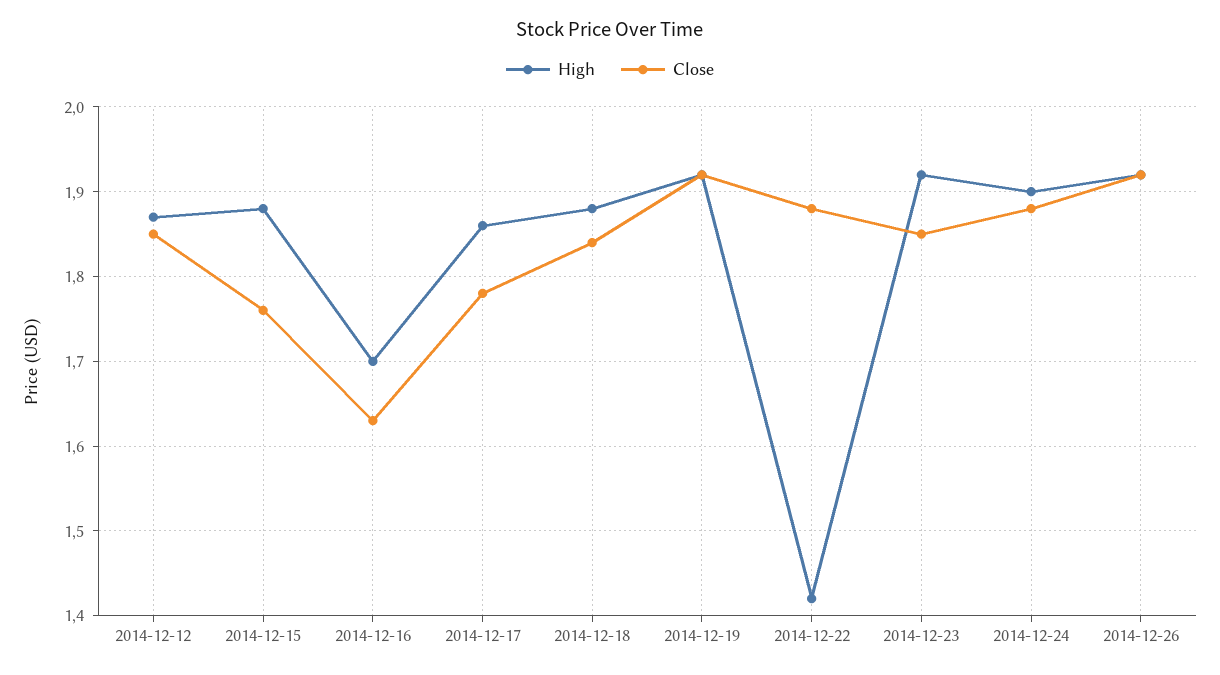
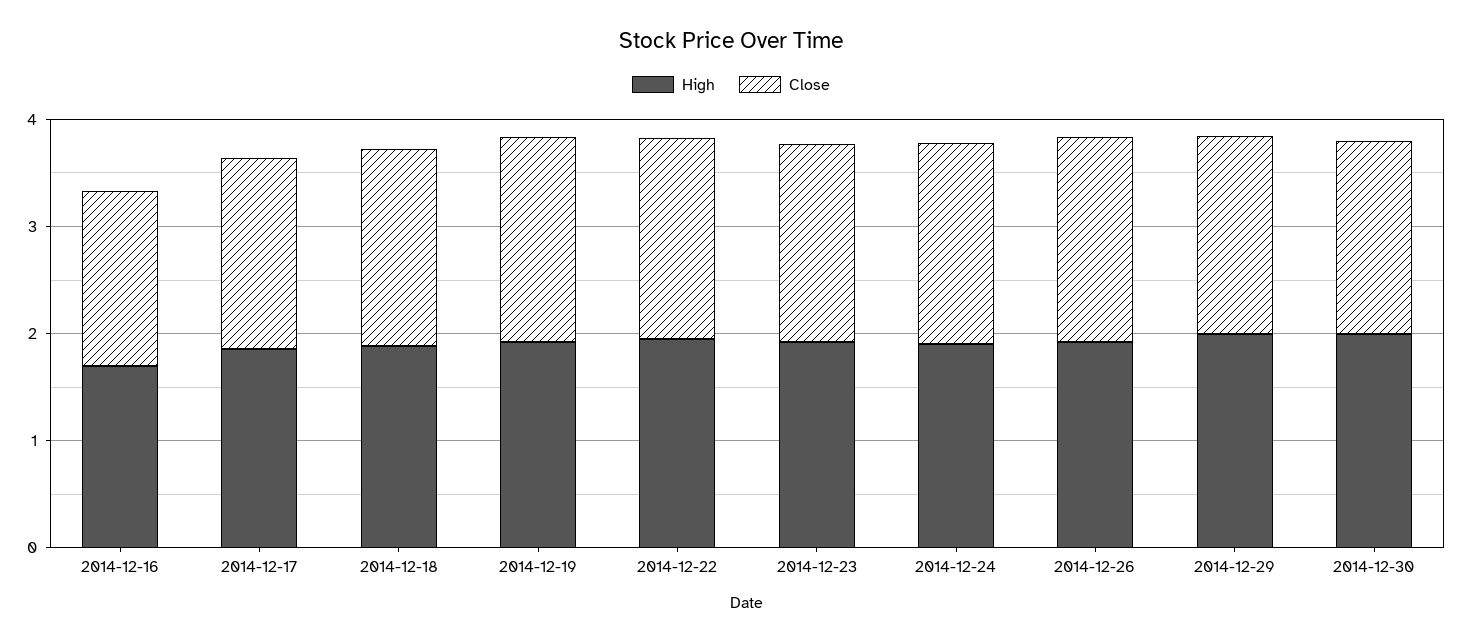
High, 2014-12-12: 1.87 -> none
Close, 2014-12-12: 1.85 -> none
High, 2014-12-15: 1.88 -> none
Close, 2014-12-15: 1.76 -> none
High, 2014-12-22: 1.42 -> 2
High, 2014-12-29: none -> 2
Close, 2014-12-29: none -> 1.8
High, 2014-12-30: none -> 2
Close, 2014-12-30: none -> 1.8

